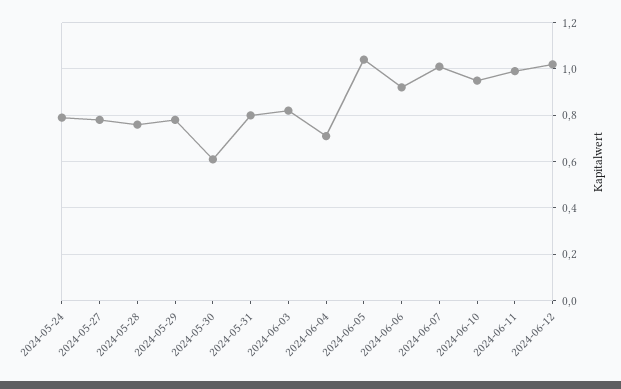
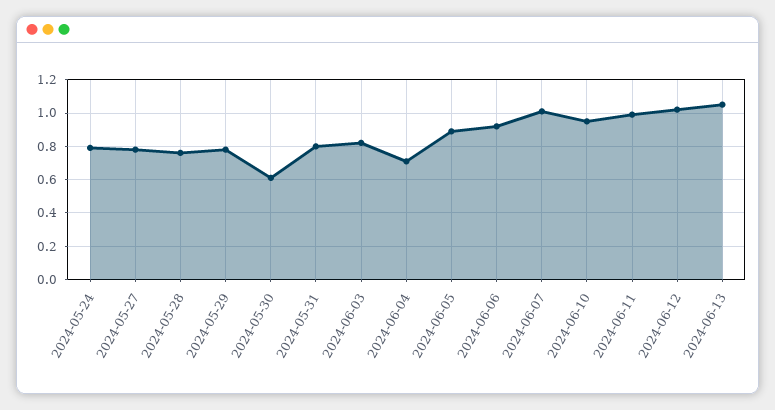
2024-06-05: 1.05 -> 0.9
2024-06-13: none -> 1.05

